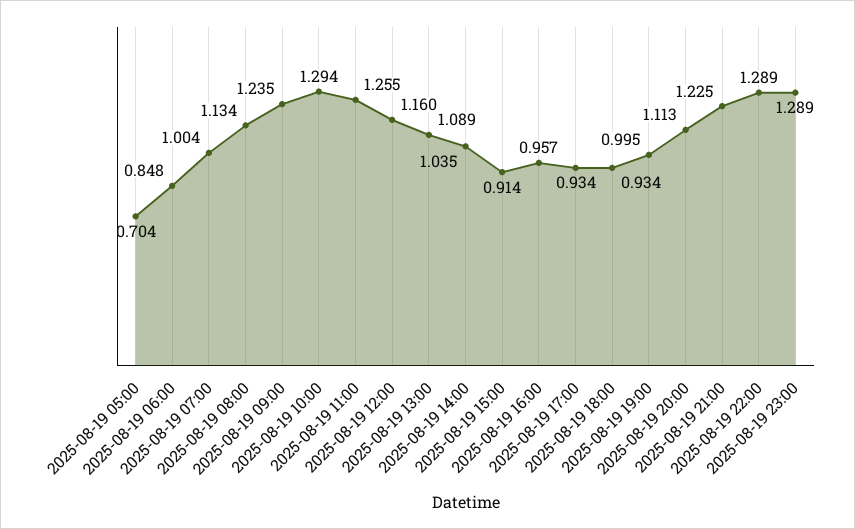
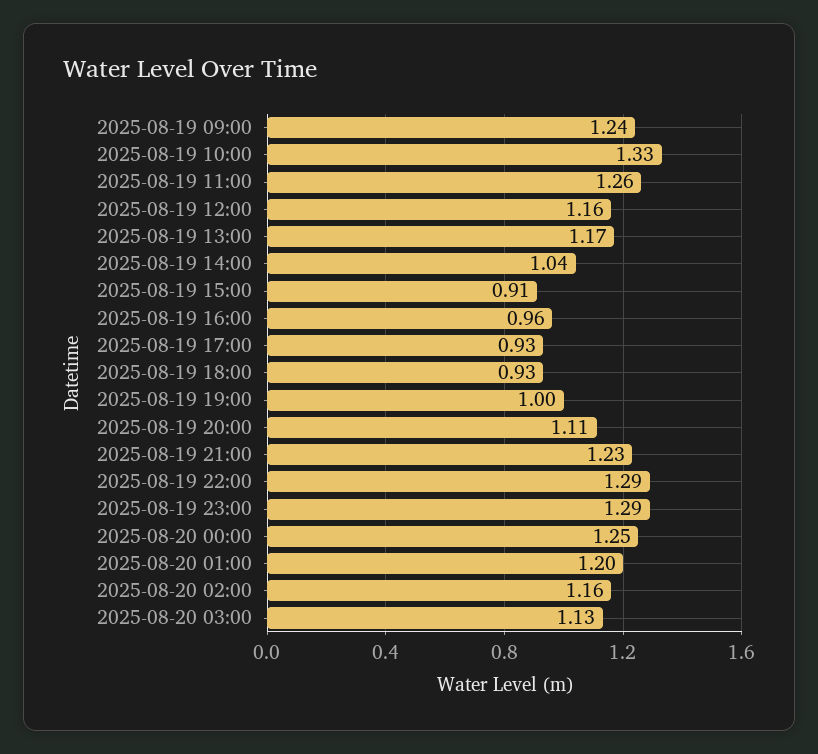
2025-08-19 05:00: 0.704 -> none
2025-08-19 06:00: 0.848 -> none
2025-08-19 07:00: 1.004 -> none
2025-08-19 08:00: 1.134 -> none
2025-08-19 10:00: 1.294 -> 1.33
2025-08-19 13:00: 1.089 -> 1.17
2025-08-20 00:00: none -> 1.25
2025-08-20 01:00: none -> 1.2
2025-08-20 02:00: none -> 1.16
2025-08-20 03:00: none -> 1.13

